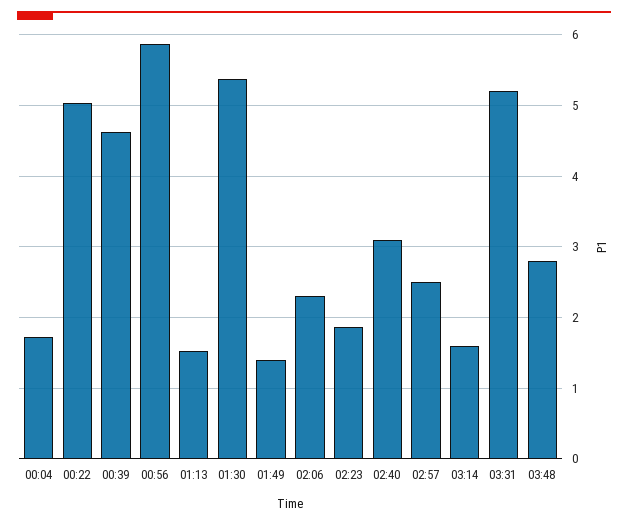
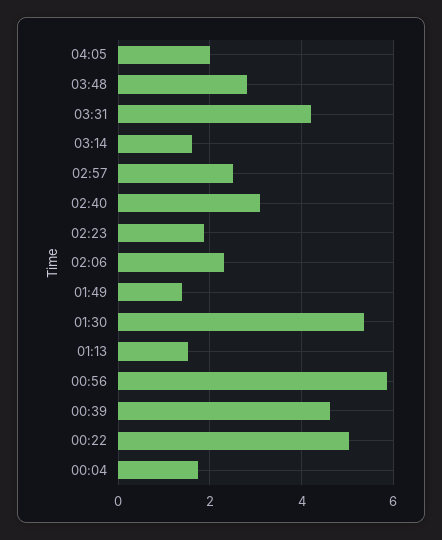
03:31: 5.2 -> 4.2
04:05: none -> 2

